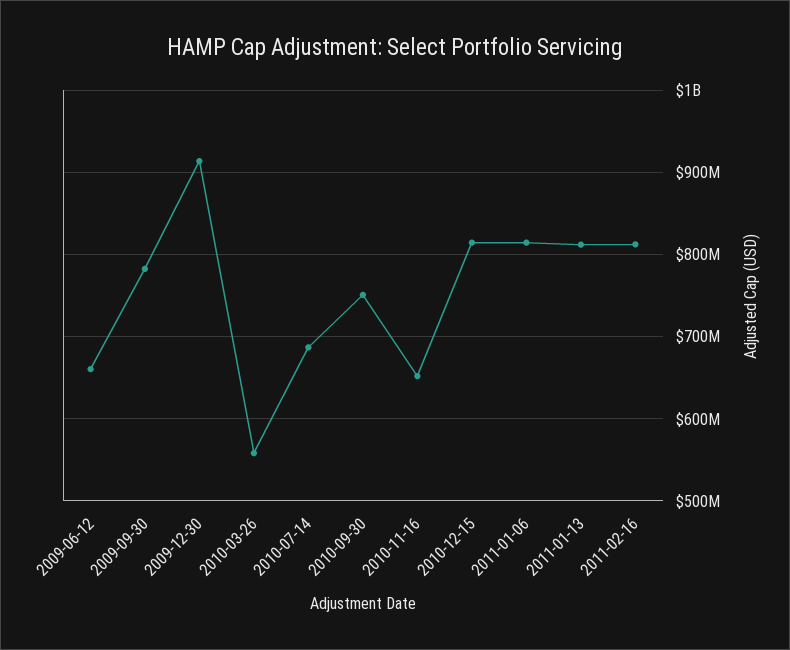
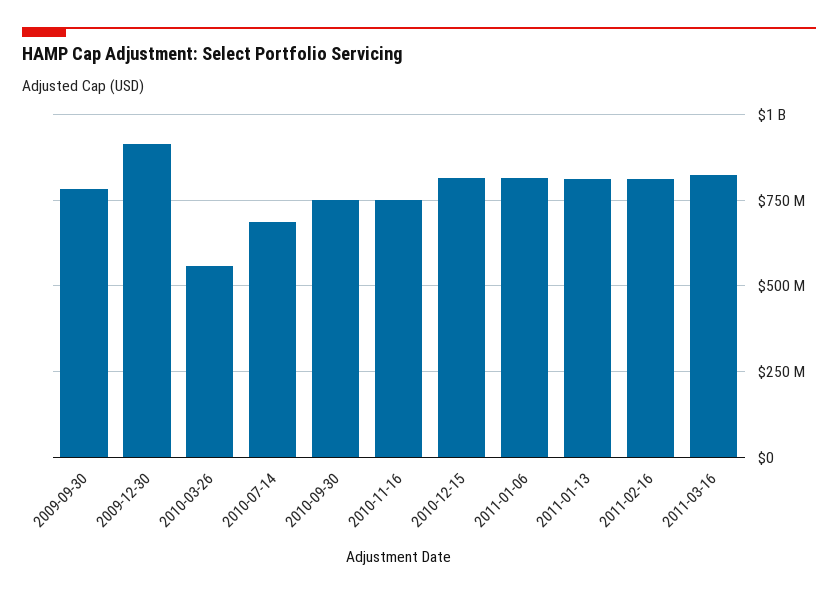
2009-06-12: 660000000 -> none
2010-11-16: 650000000 -> 750000000
2011-03-16: none -> 825000000

